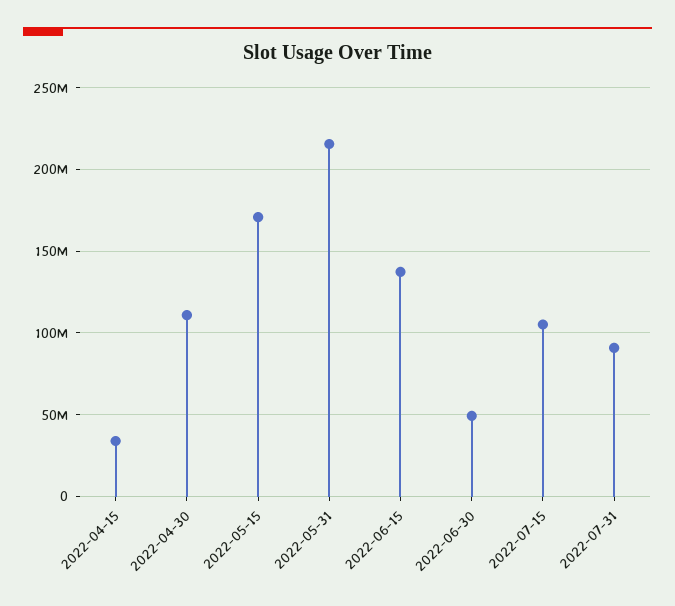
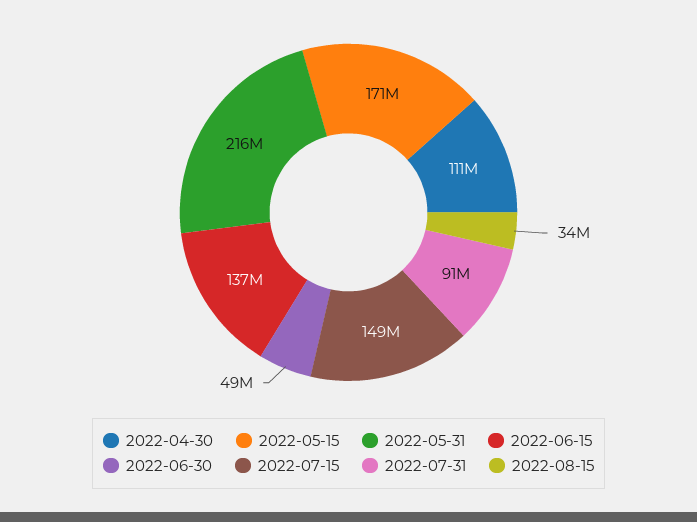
2022-04-15: 35000000 -> none
2022-07-15: 105000000 -> 149000000
2022-08-15: none -> 34000000

